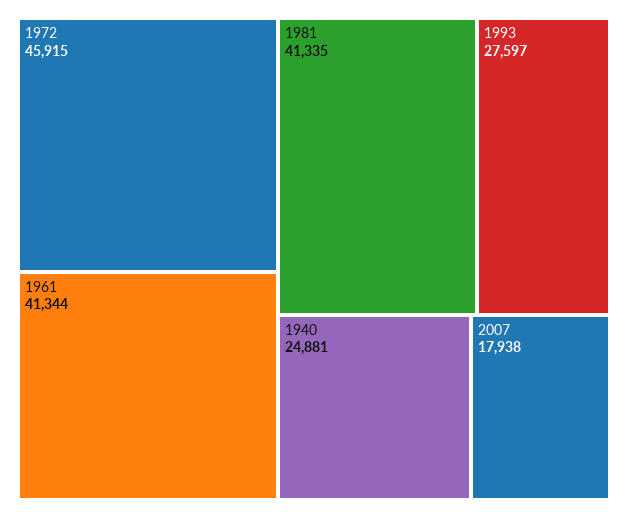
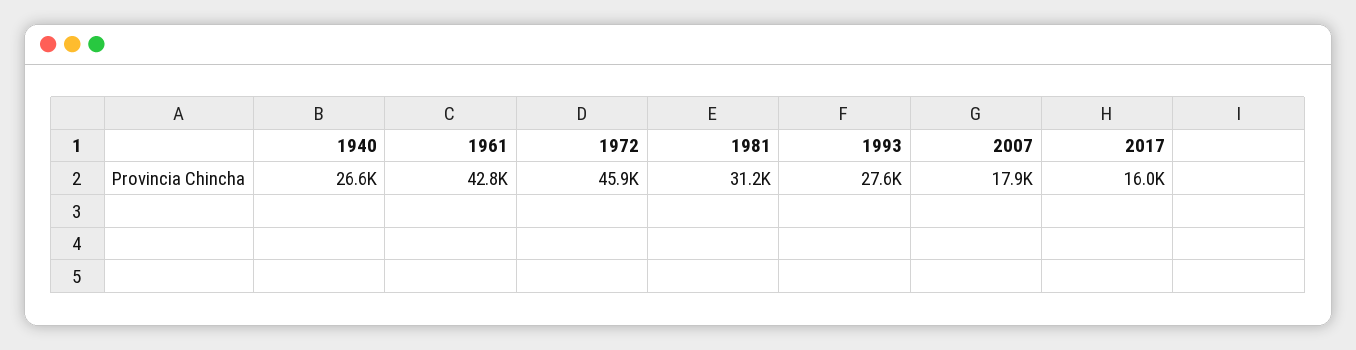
1961: 41344 -> 42800
1981: 41335 -> 31200
1940: 24881 -> 26600
2017: none -> 16000

